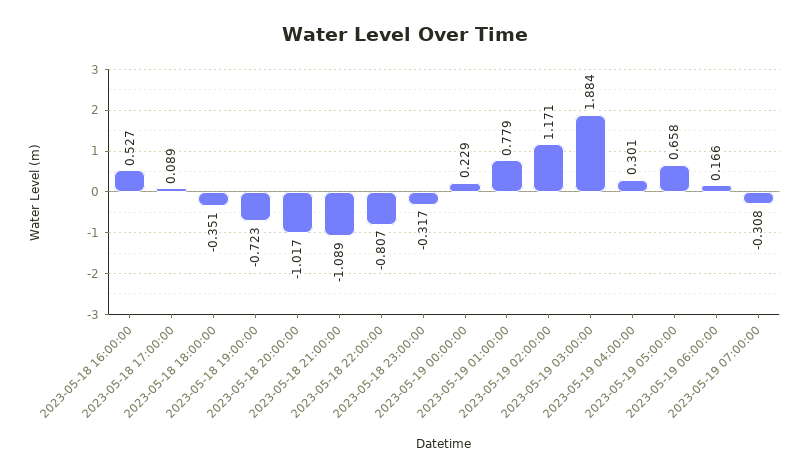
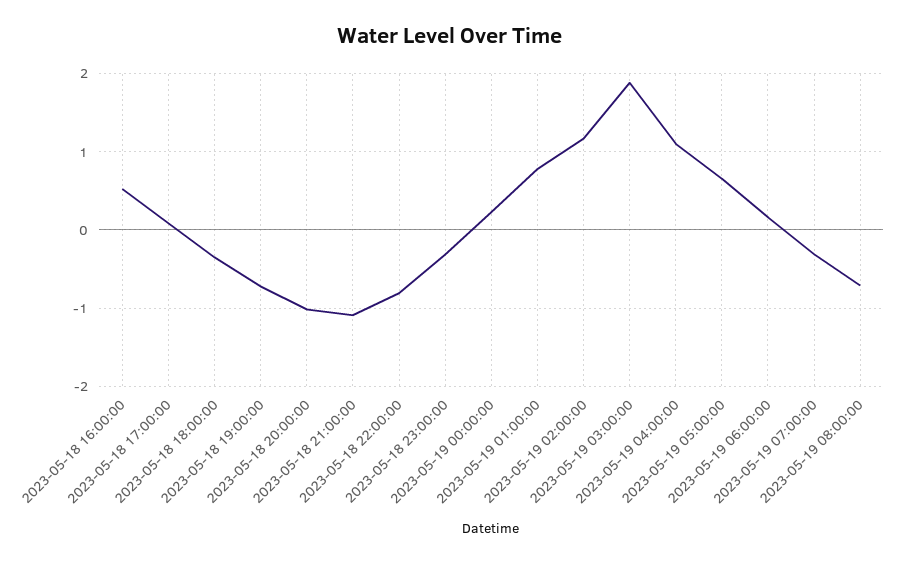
2023-05-19 04:00:00: 0.301 -> 1.1
2023-05-19 08:00:00: none -> -0.7

